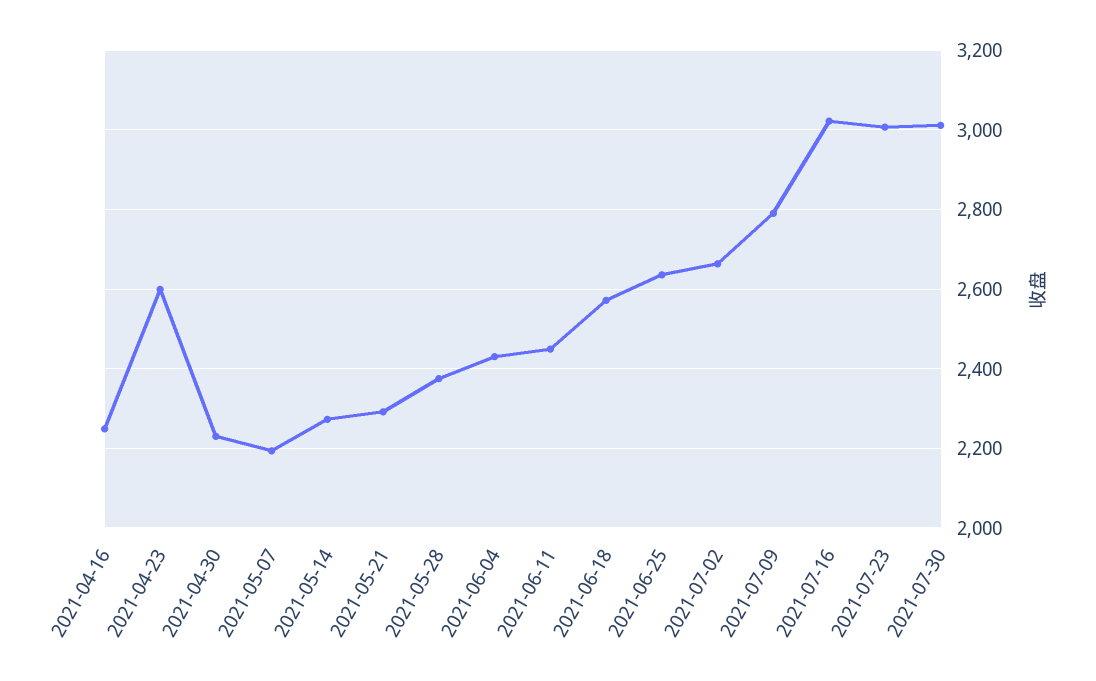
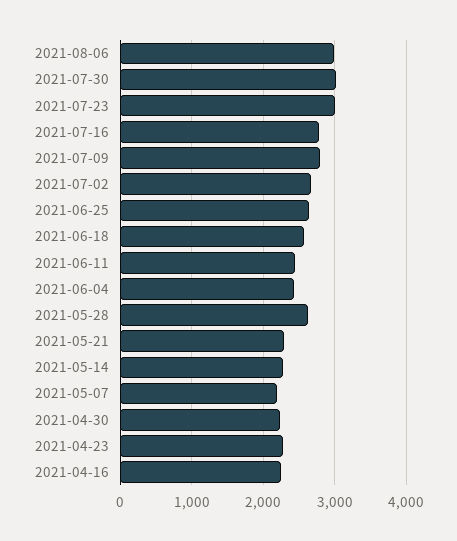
2021-04-23: 2600 -> 2300
2021-05-28: 2380 -> 2600
2021-07-16: 3020 -> 2800
2021-08-06: none -> 3000

